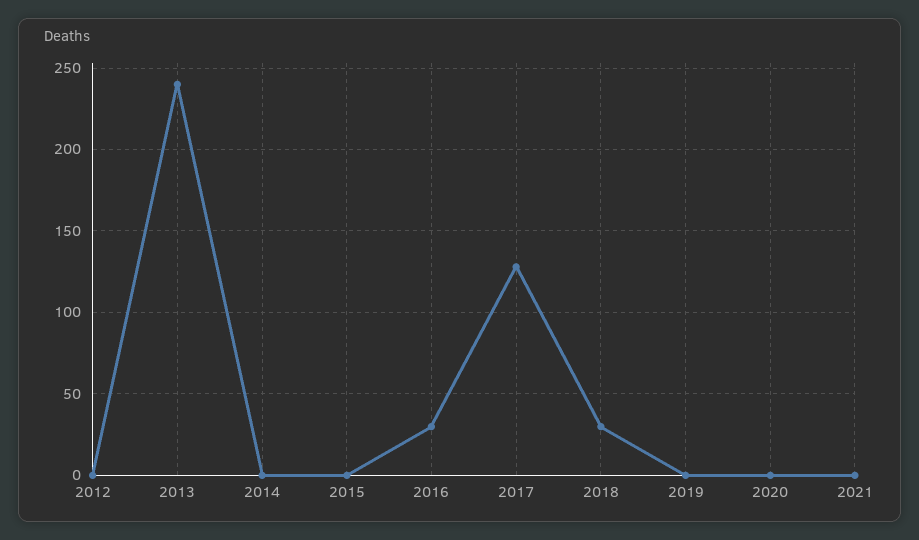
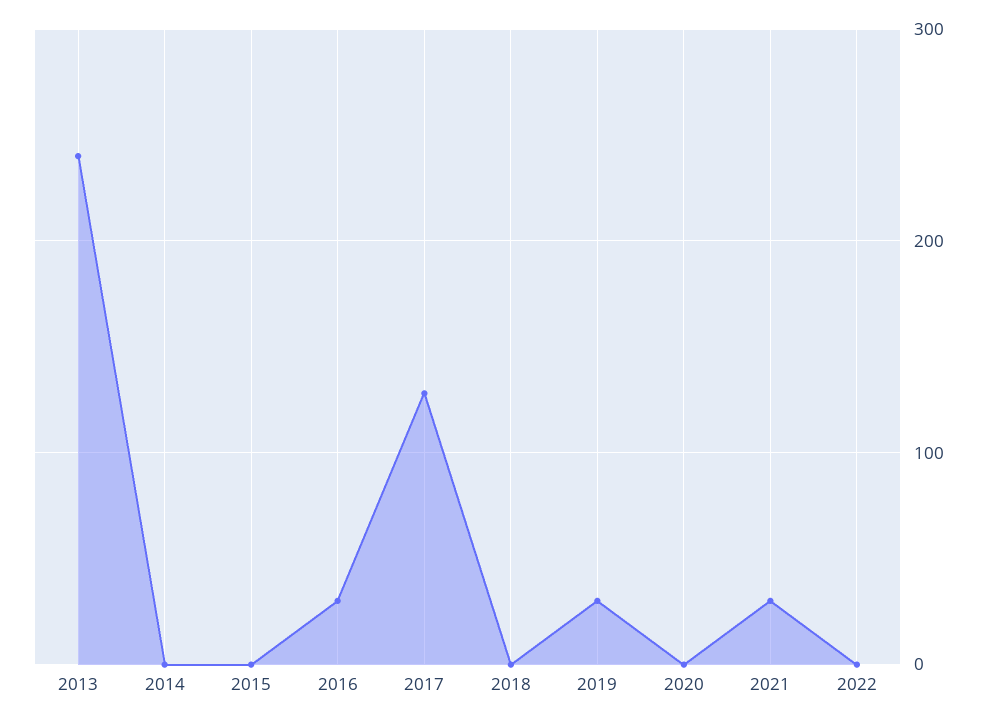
2012: 0 -> none
2018: 30 -> 0
2019: 0 -> 30
2021: 0 -> 30
2022: none -> 0

